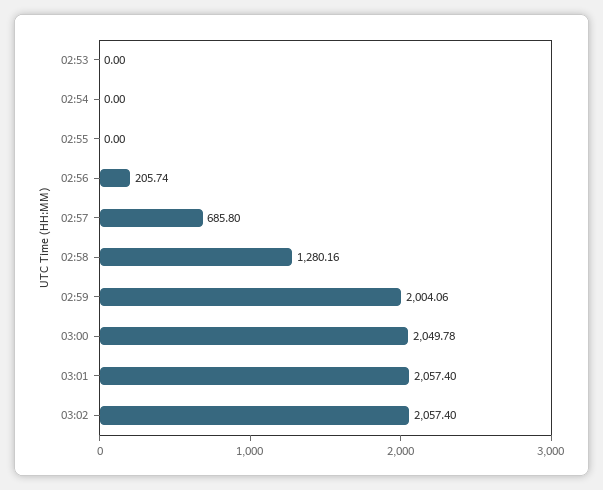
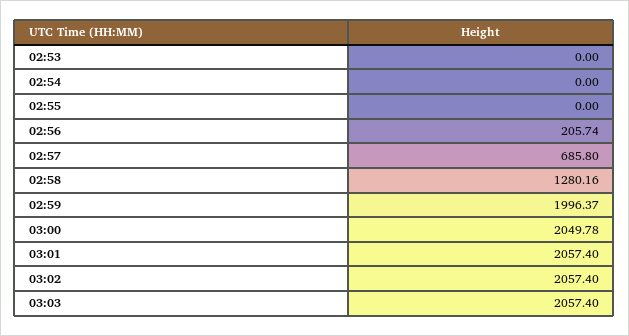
02:59: 2004.06 -> 1996.37
03:03: none -> 2057.4

